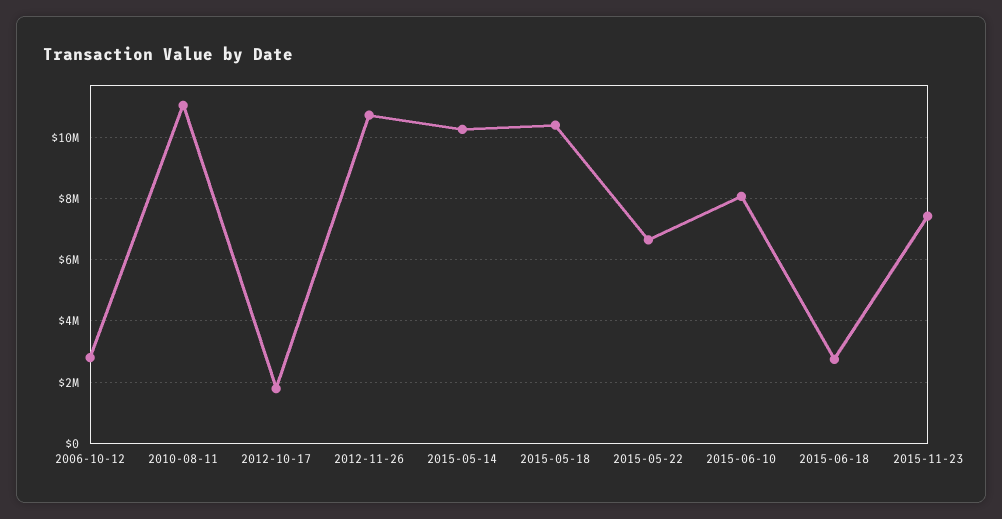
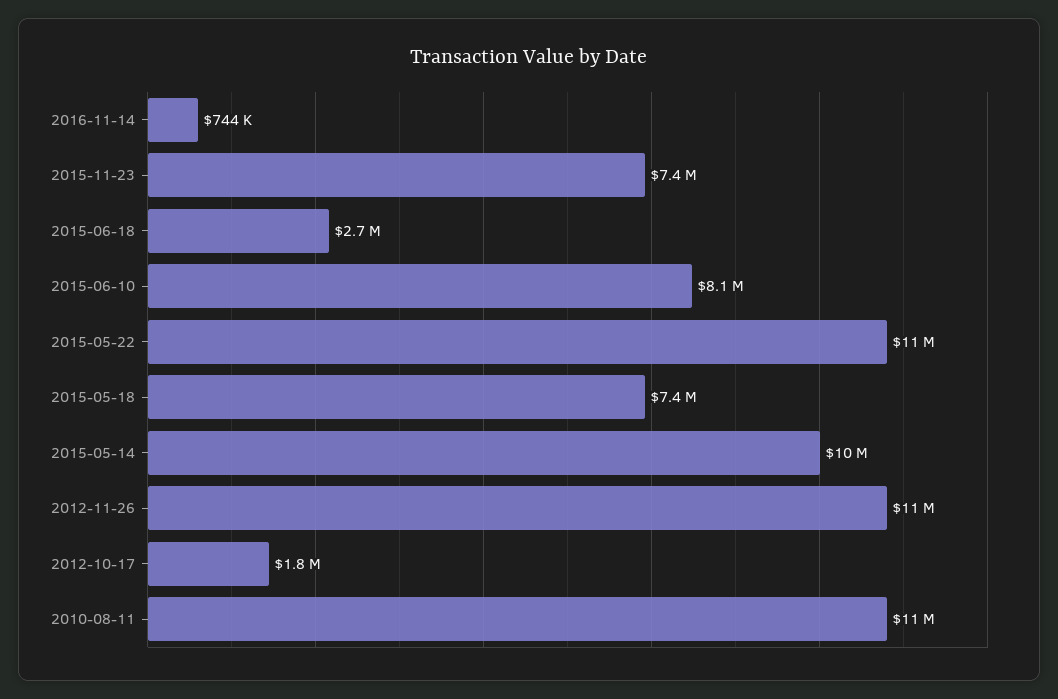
2006-10-12: 2800000 -> none
2015-05-18: 10400000 -> 7400000
2015-05-22: 6600000 -> 11000000
2016-11-14: none -> 744000

